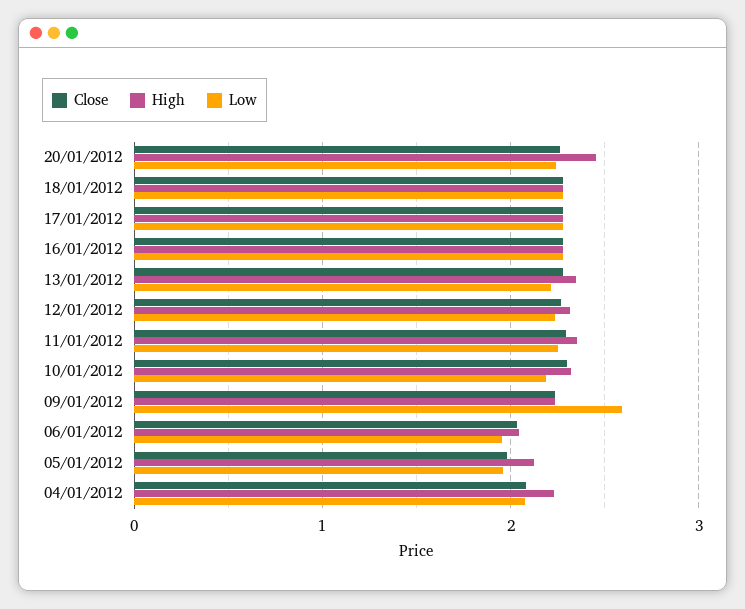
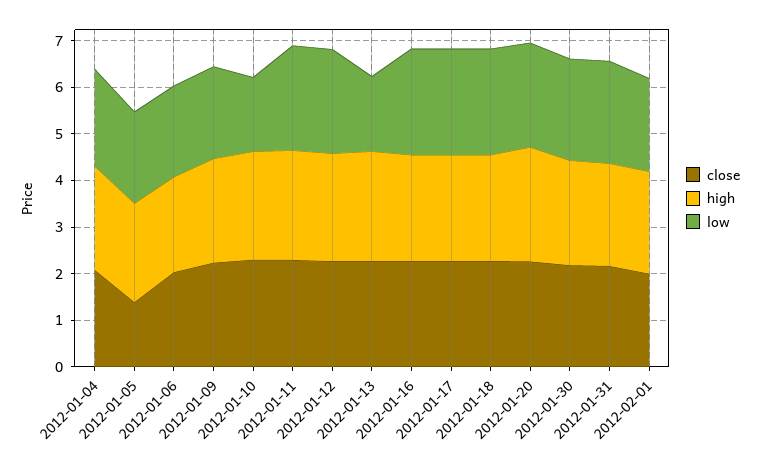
Low, 13/01/2012: 2.2 -> 1.6
Low, 10/01/2012: 2.2 -> 1.6
Low, 09/01/2012: 2.6 -> 2
Close, 05/01/2012: 2 -> 1.4
Close, 2012-01-30: none -> 2.2
High, 2012-01-30: none -> 2.2
Low, 2012-01-30: none -> 2.2
Close, 2012-01-31: none -> 2.2
High, 2012-01-31: none -> 2.2
Low, 2012-01-31: none -> 2.2
Close, 2012-02-01: none -> 2
High, 2012-02-01: none -> 2.2
Low, 2012-02-01: none -> 2

